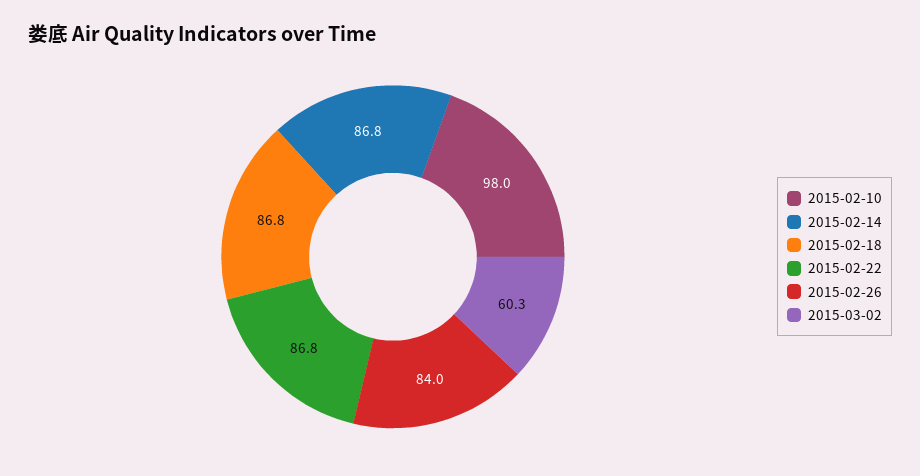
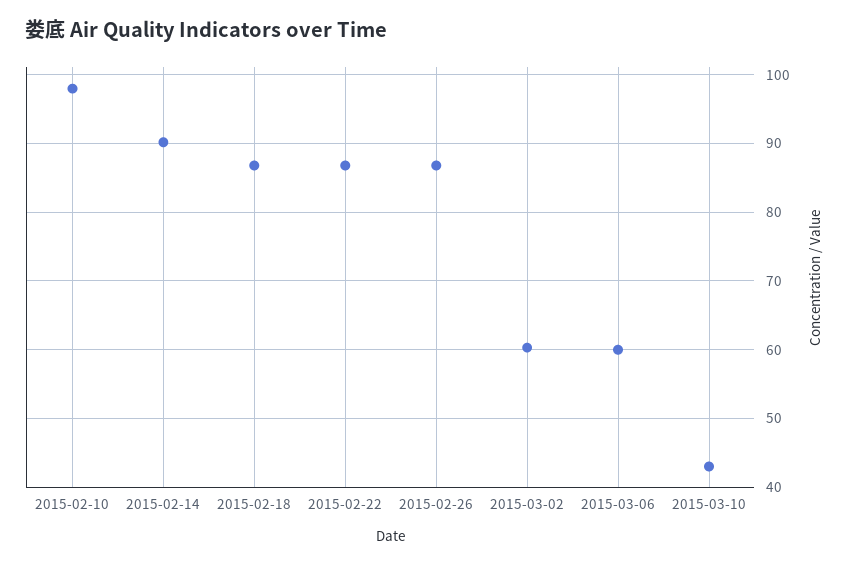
2015-02-14: 86.8 -> 90
2015-02-26: 84 -> 87
2015-03-06: none -> 60
2015-03-10: none -> 43

